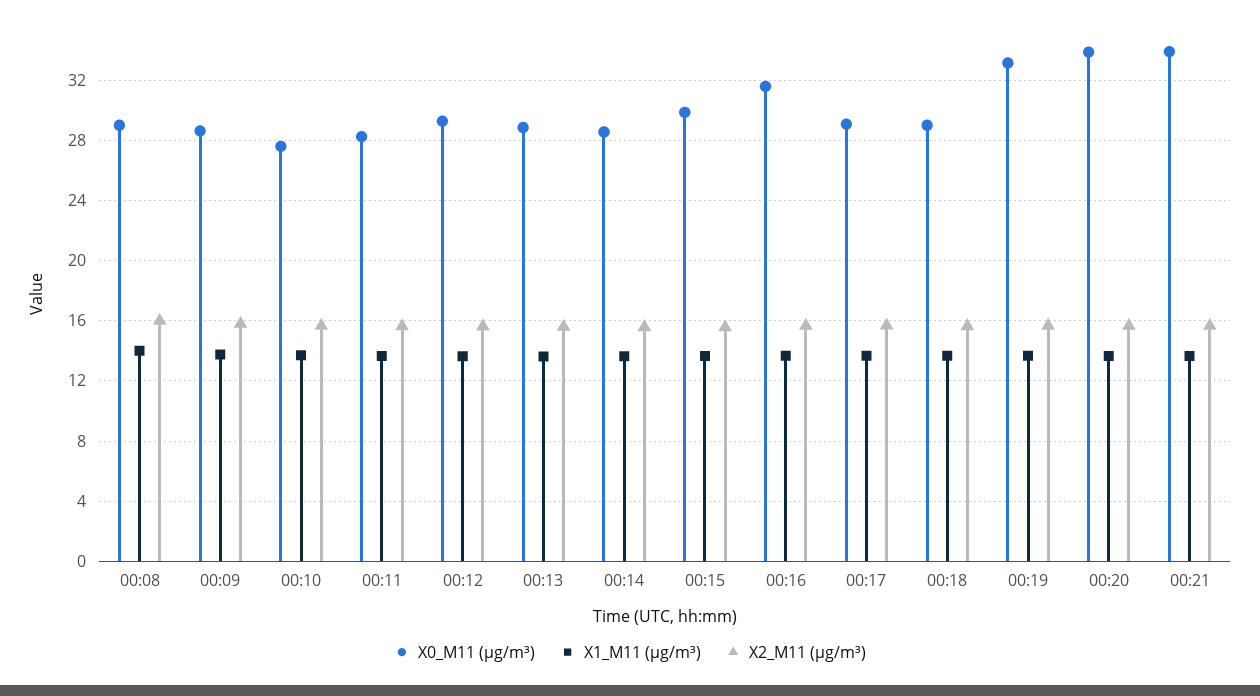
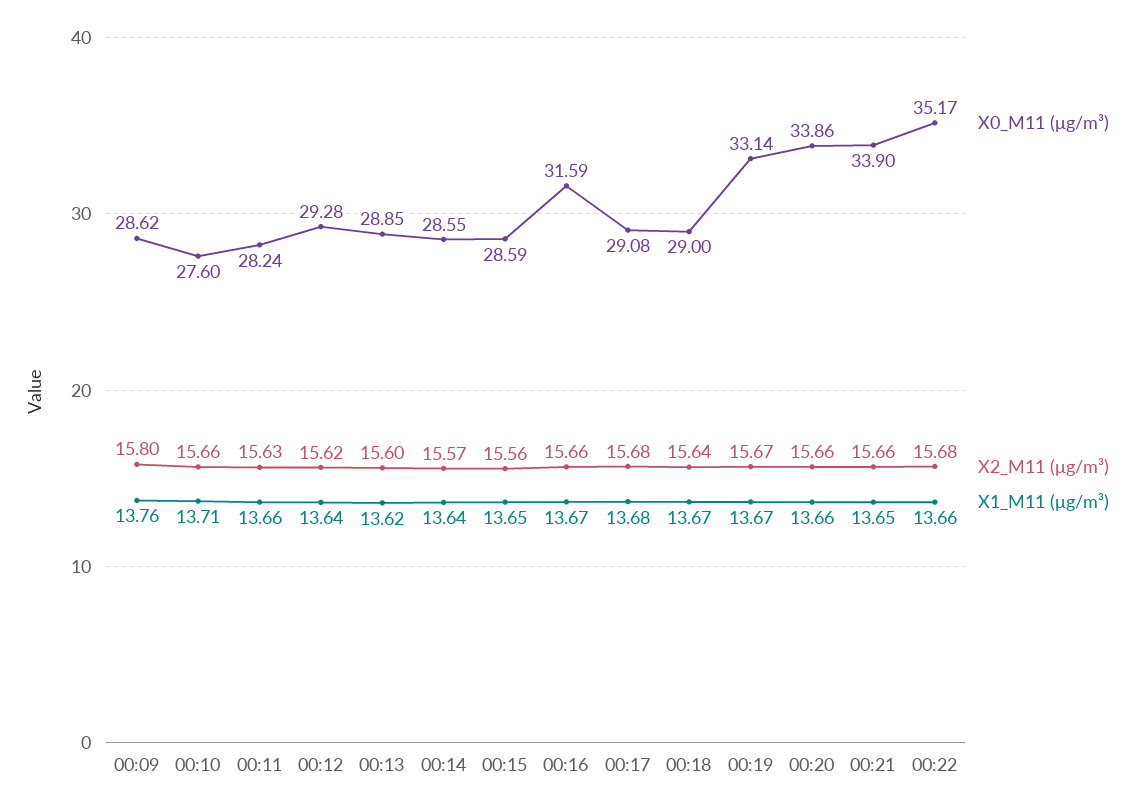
X0_M11 (μg/m³), 00:08: 29 -> none
X1_M11 (μg/m³), 00:08: 14 -> none
X2_M11 (μg/m³), 00:08: 16 -> none
X0_M11 (μg/m³), 00:15: 30 -> 28.59
X0_M11 (μg/m³), 00:22: none -> 35.17
X2_M11 (μg/m³), 00:22: none -> 15.68
X1_M11 (μg/m³), 00:22: none -> 13.66

